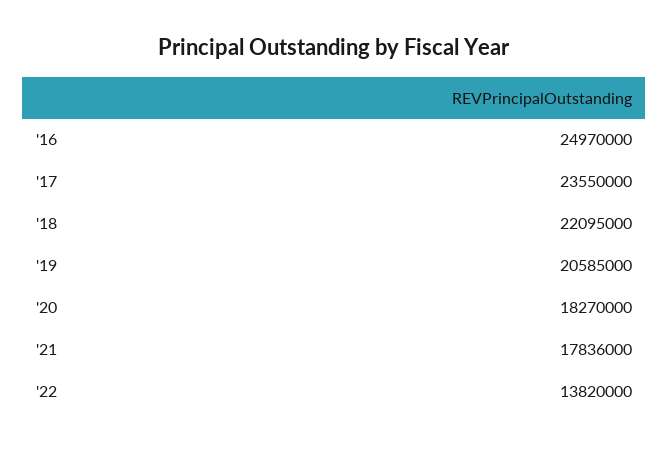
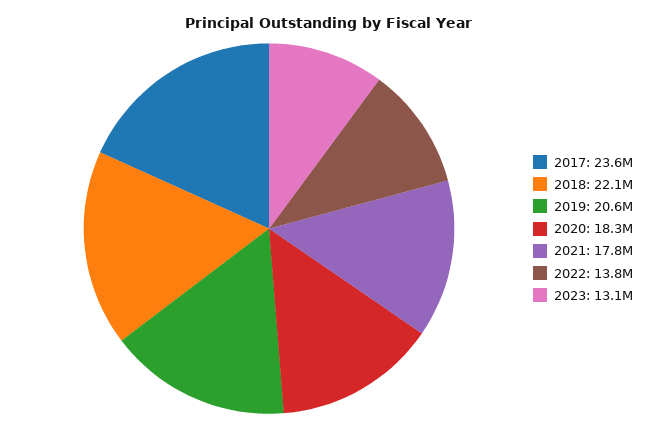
'16: 24970000 -> none
2023: none -> 13100000

